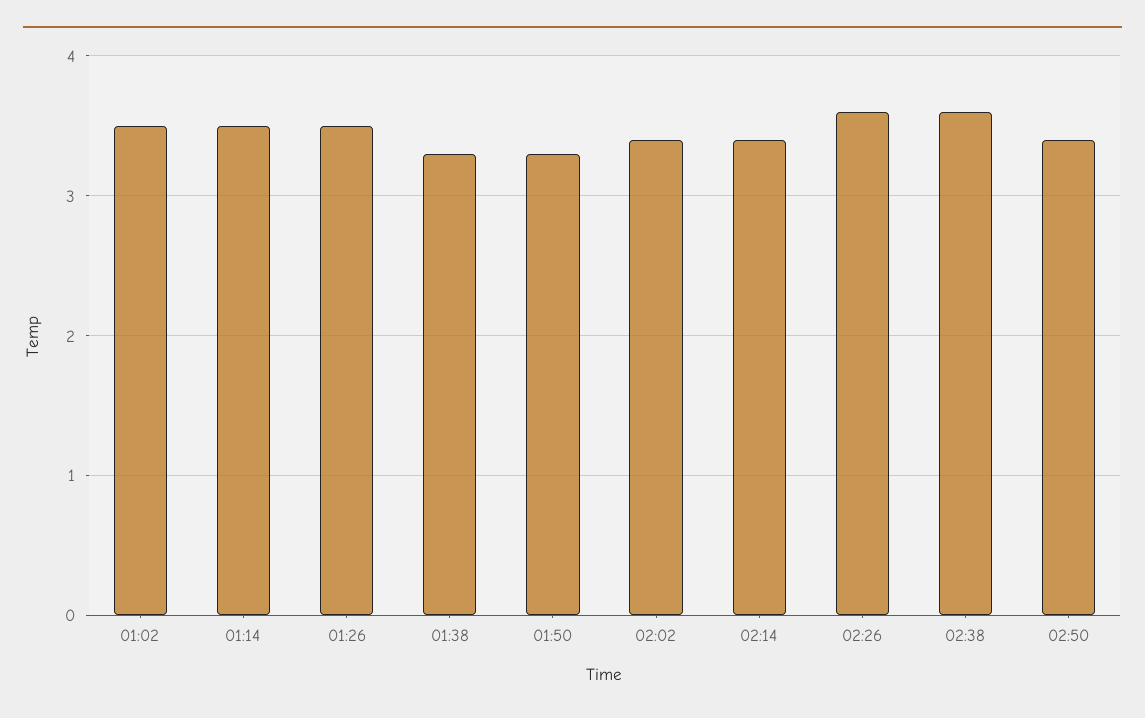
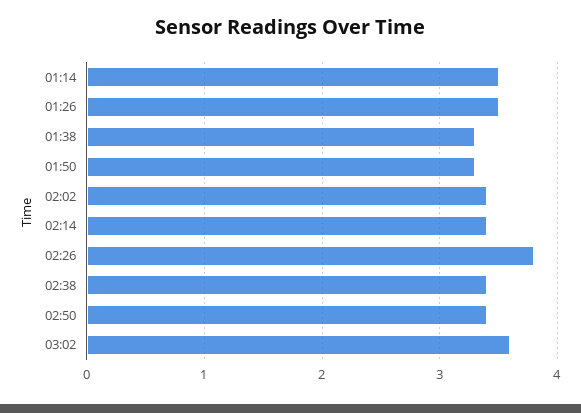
01:02: 3.5 -> none
02:26: 3.6 -> 3.8
02:38: 3.6 -> 3.4
03:02: none -> 3.6

